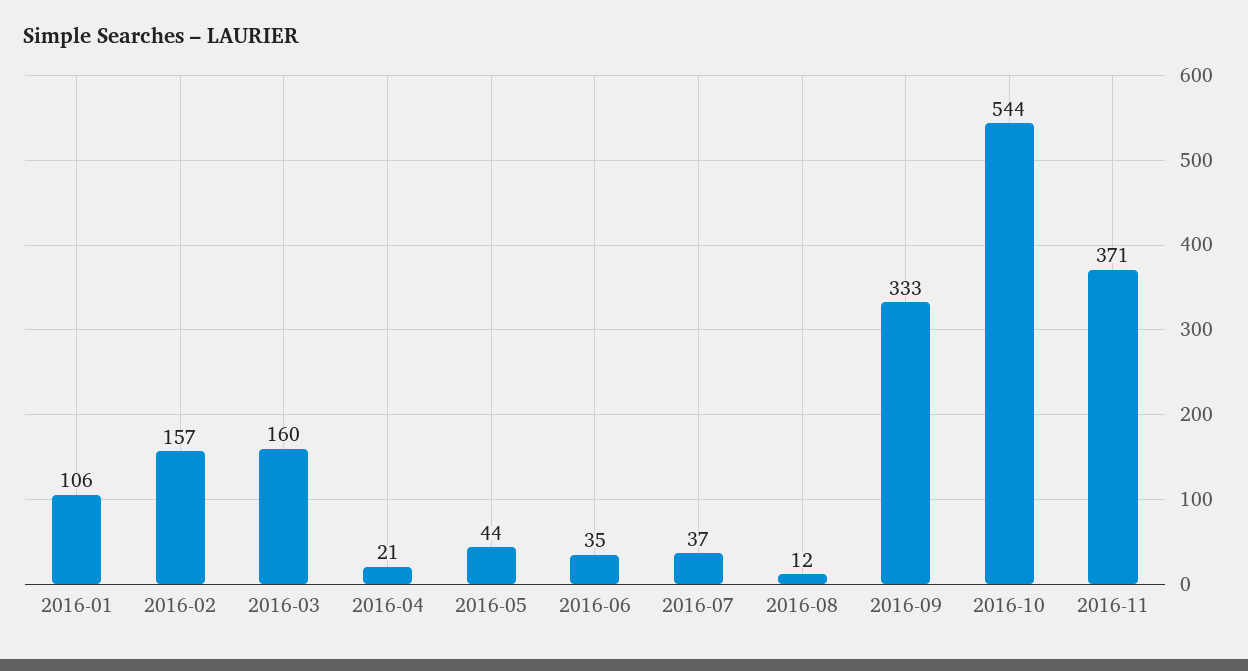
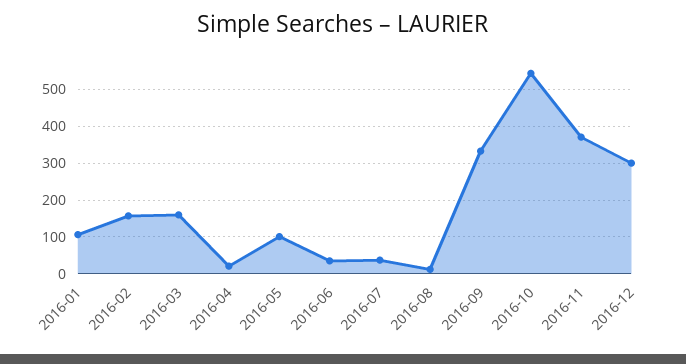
2016-05: 44 -> 100
2016-12: none -> 300

